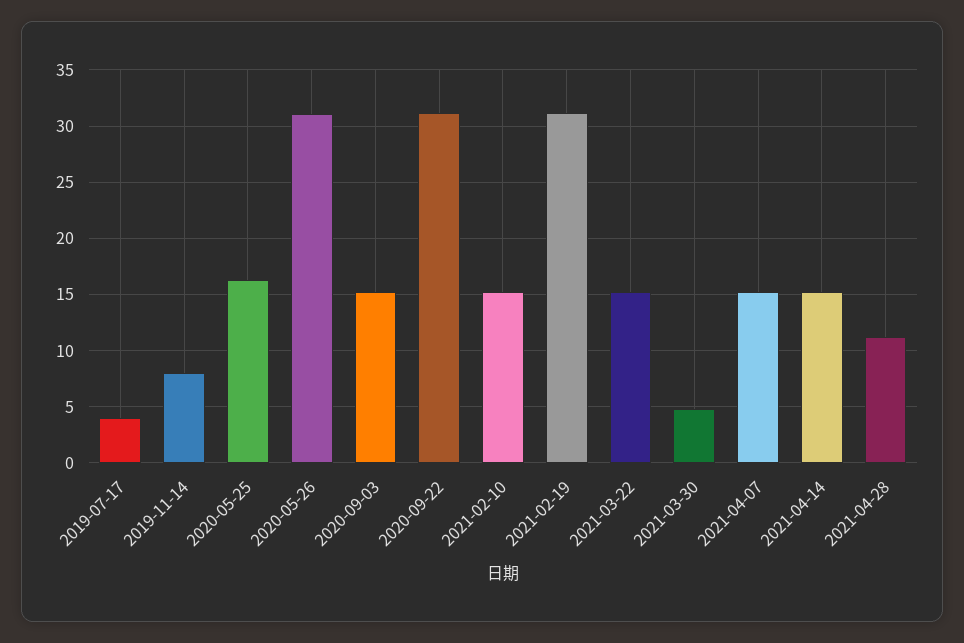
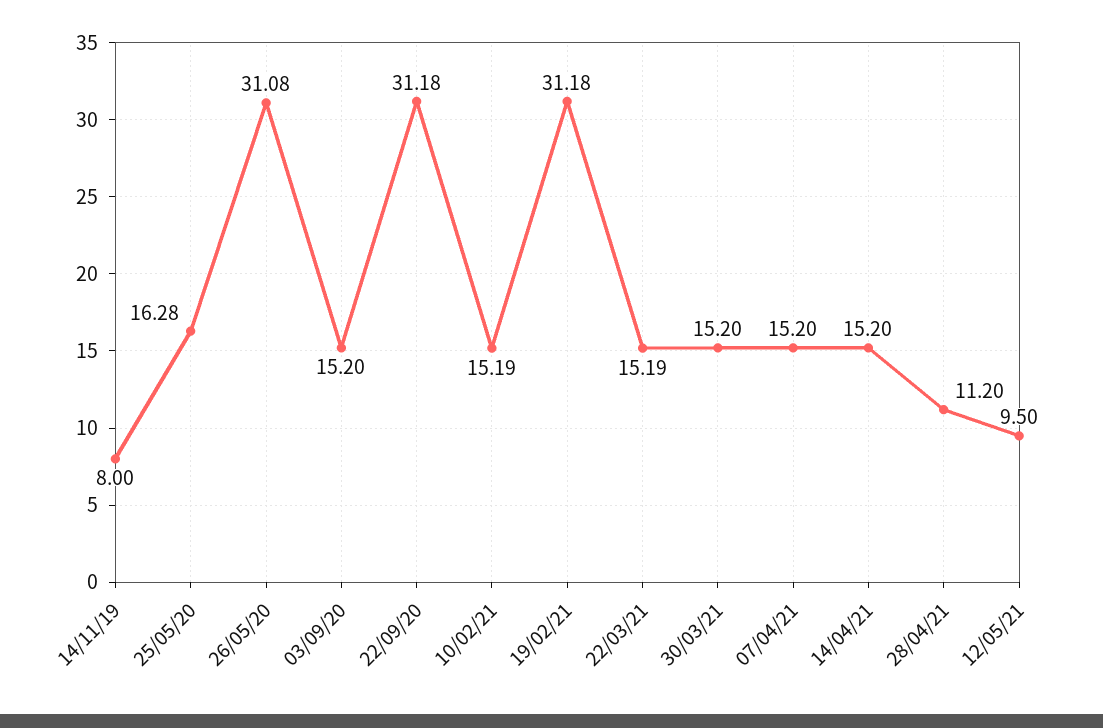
2019-07-17: 4 -> none
2021-03-30: 5 -> 15.2
12/05/21: none -> 9.5

